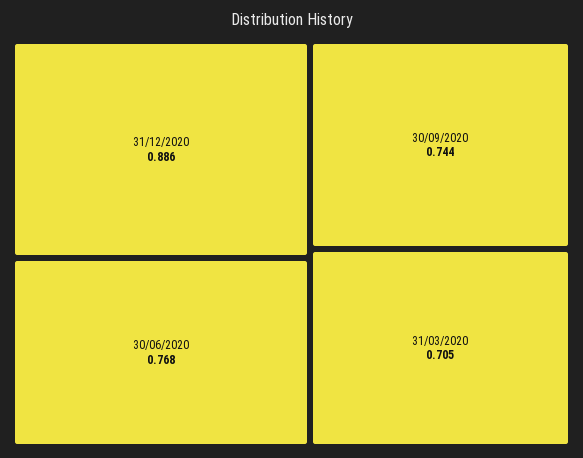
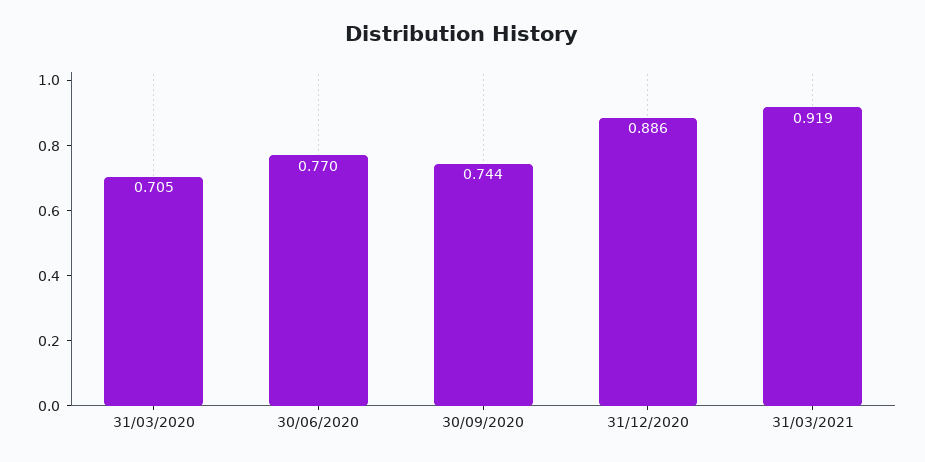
30/06/2020: 0.768 -> 0.77
31/03/2021: none -> 0.919

